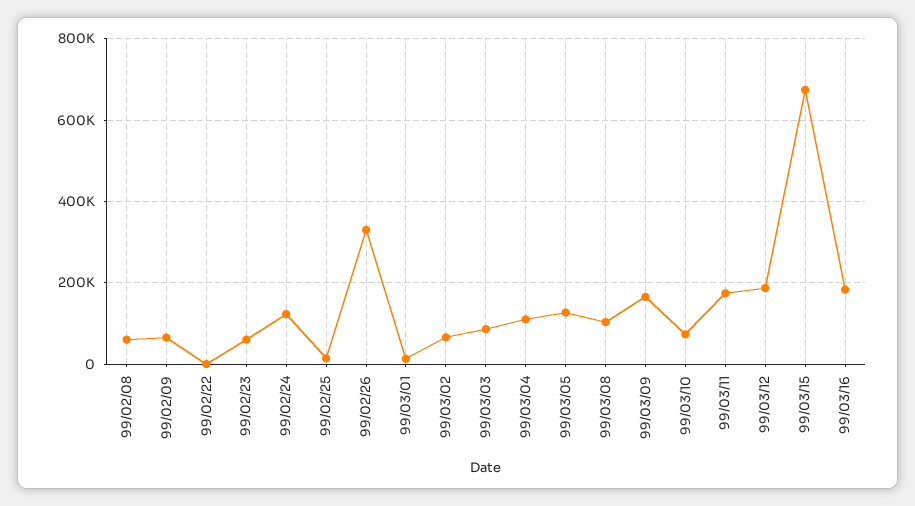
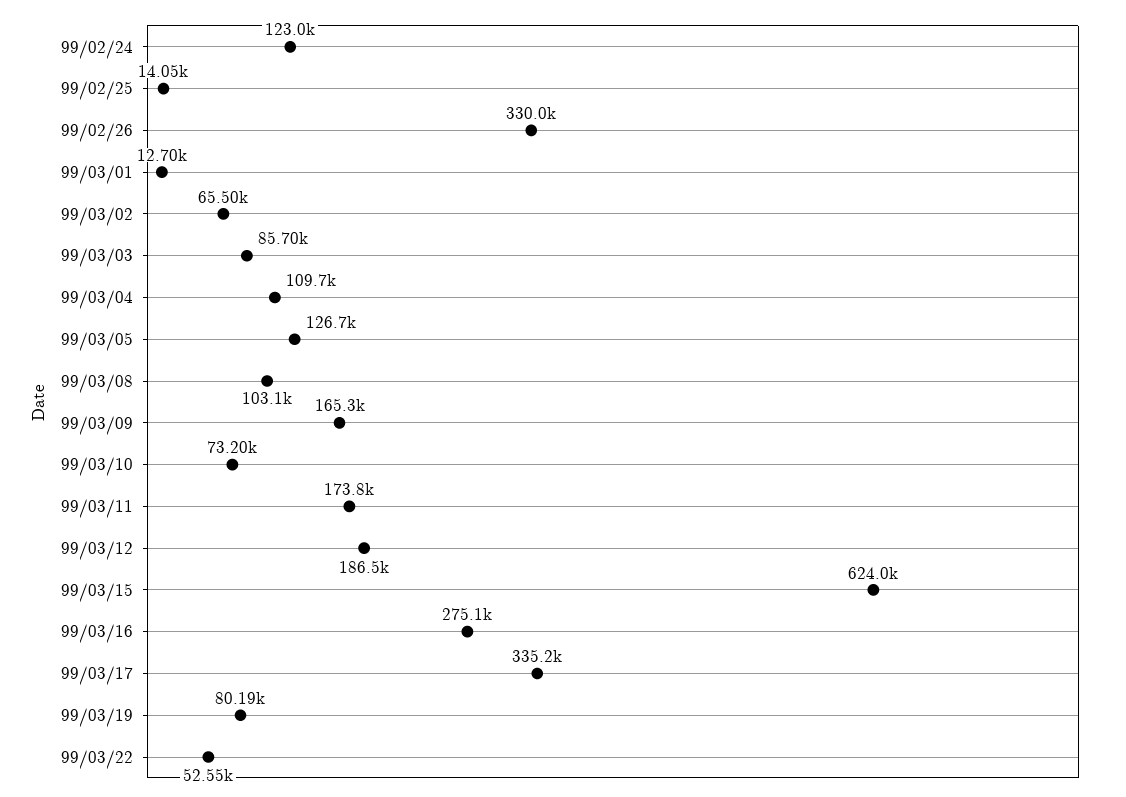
99/02/08: 60000 -> none
99/02/09: 60000 -> none
99/02/22: 0 -> none
99/02/23: 60000 -> none
99/03/15: 680000 -> 624000
99/03/16: 180000 -> 275100
99/03/17: none -> 335200
99/03/19: none -> 80190
99/03/22: none -> 52550

